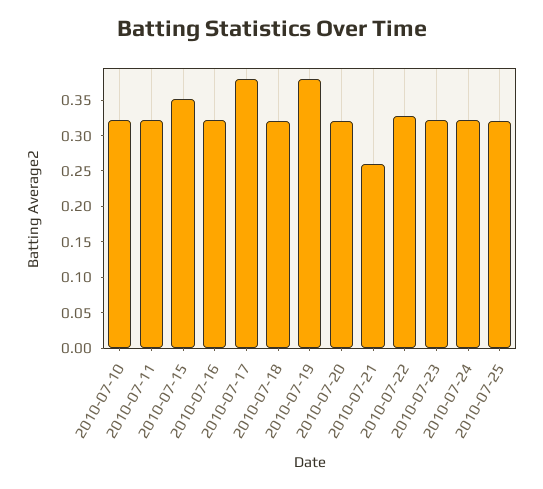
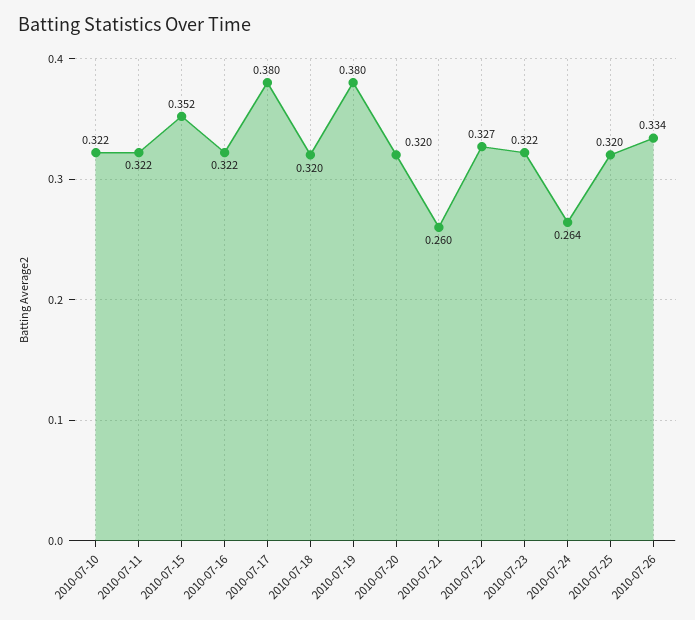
2010-07-24: 0.325 -> 0.264
2010-07-26: none -> 0.334

